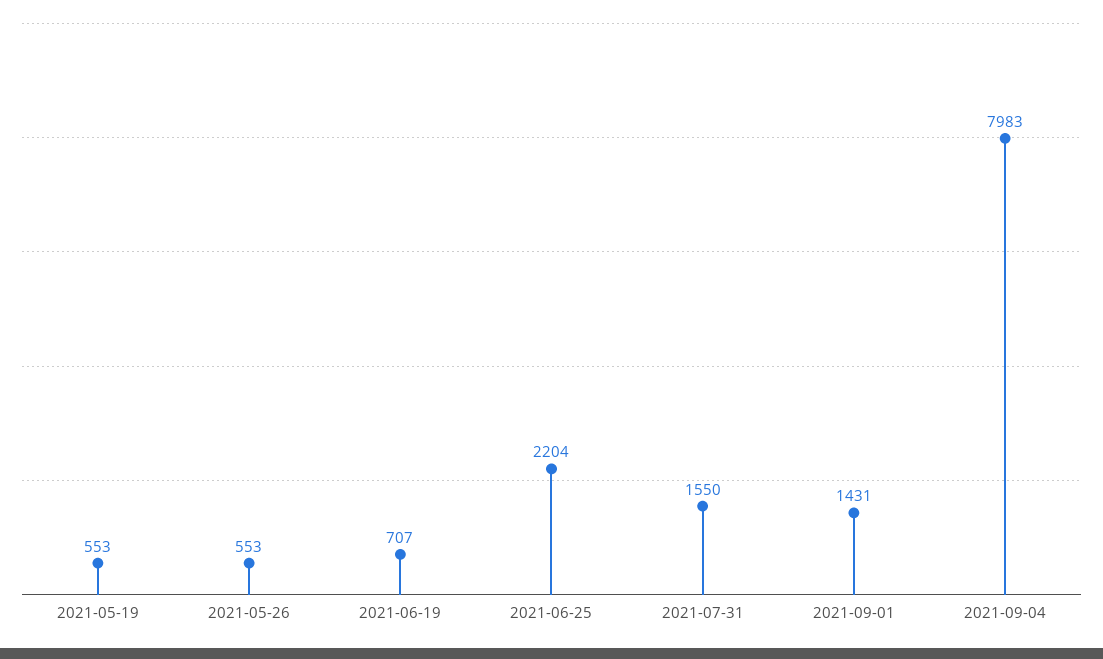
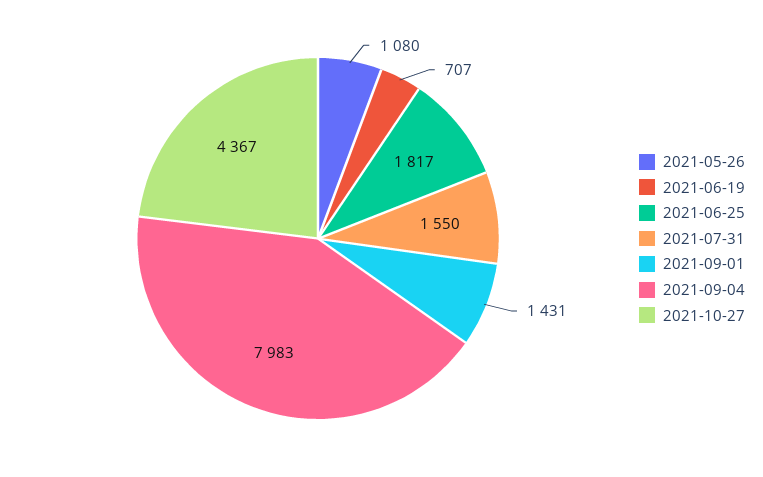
2021-05-19: 553 -> none
2021-05-26: 553 -> 1080
2021-06-25: 2204 -> 1817
2021-10-27: none -> 4367

